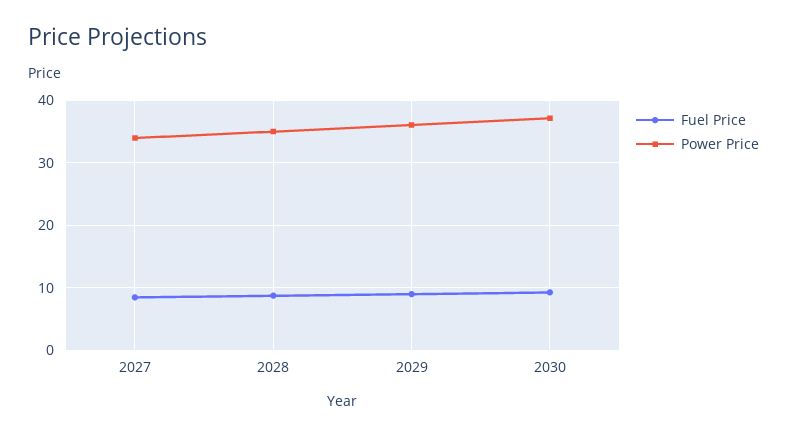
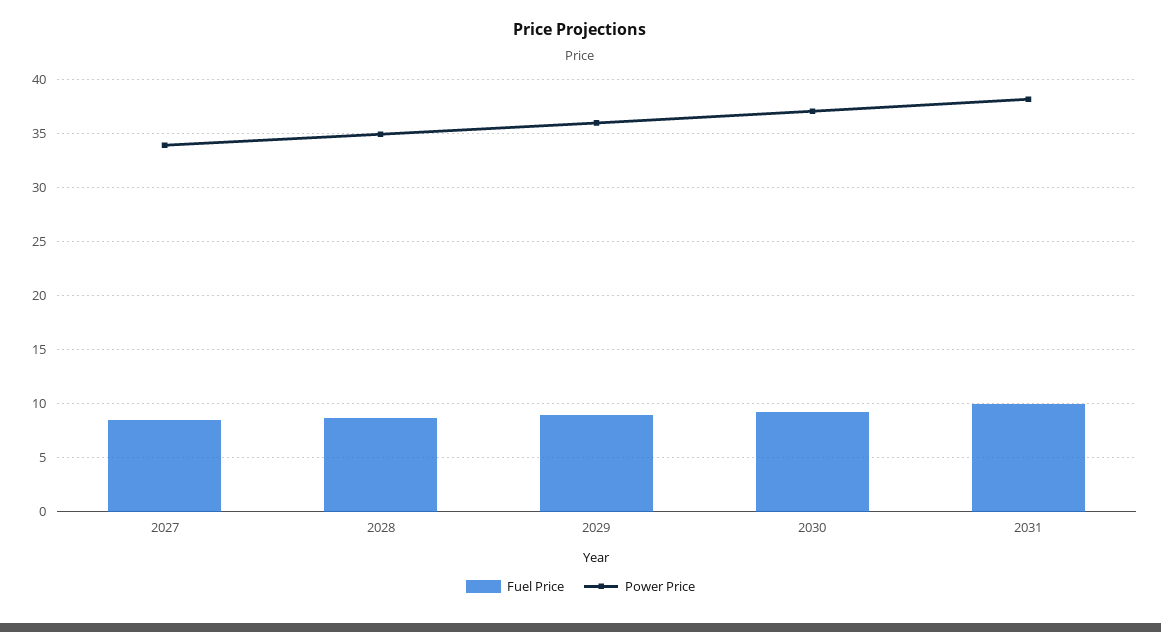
Fuel Price, 2031: none -> 10
Power Price, 2031: none -> 38

